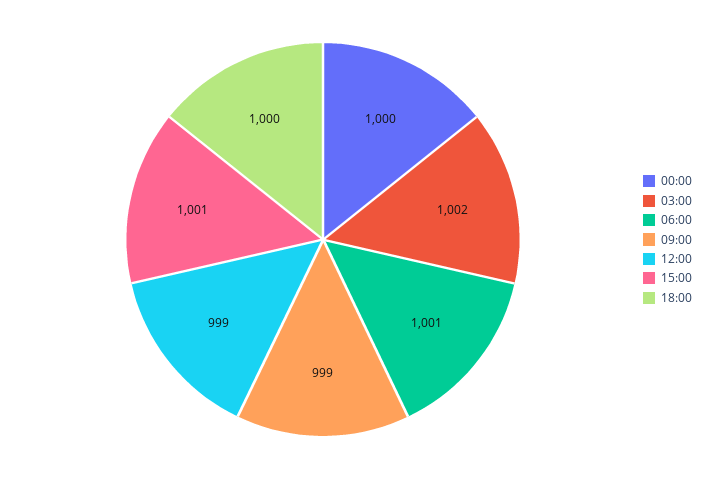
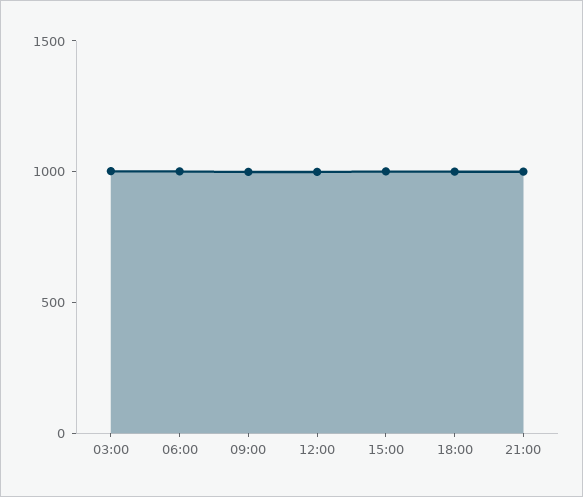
00:00: 1000 -> none
21:00: none -> 1000

